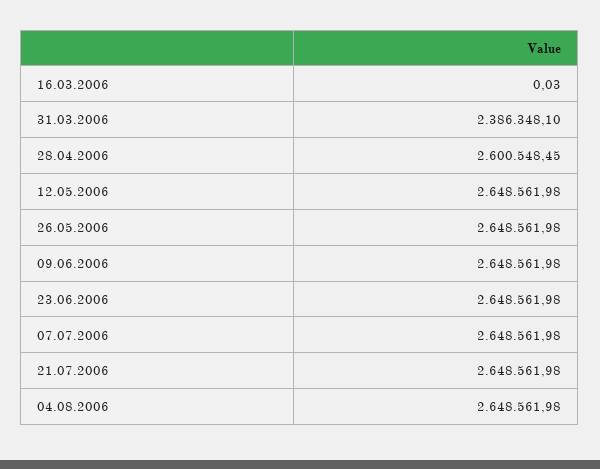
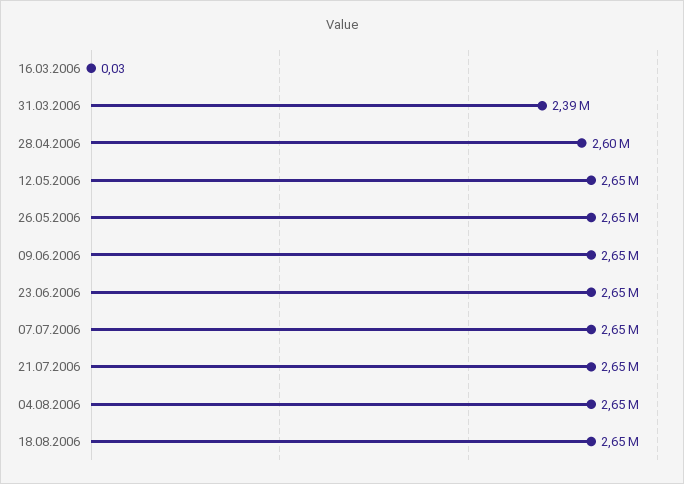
18.08.2006: none -> 2650000

